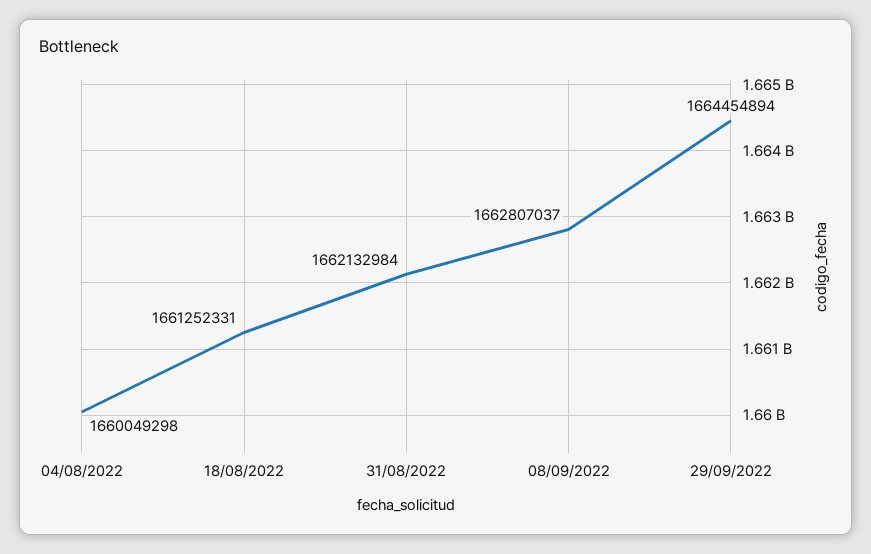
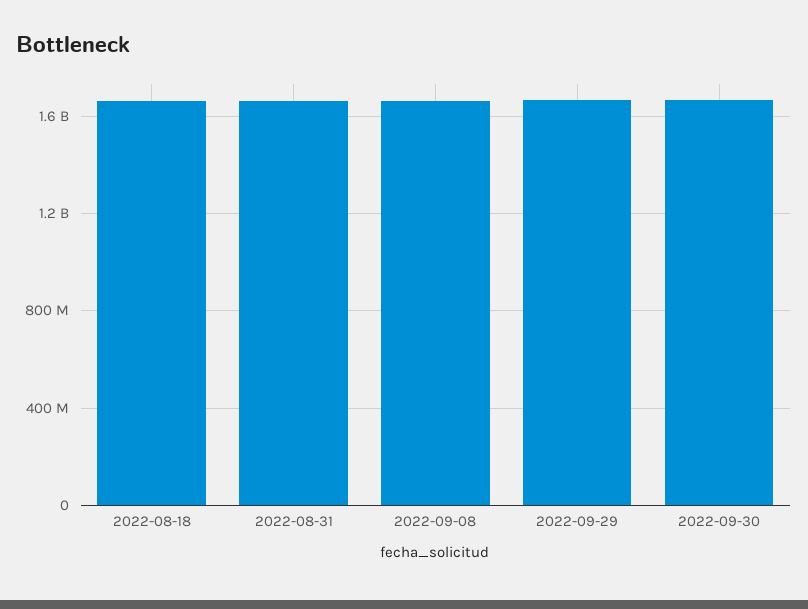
04/08/2022: 1660049298 -> none
2022-09-30: none -> 1650000000

